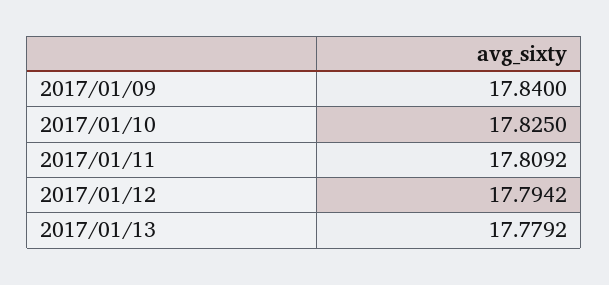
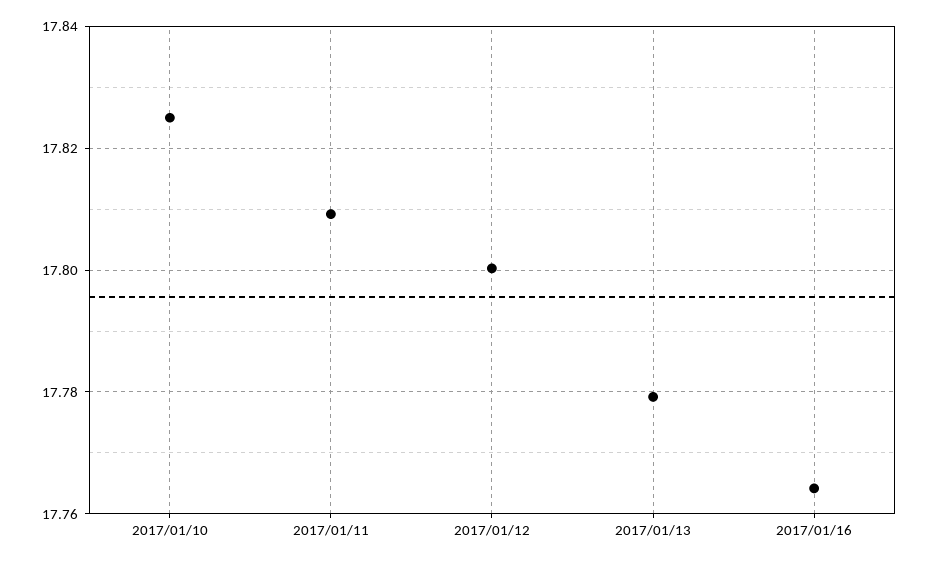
2017/01/09: 17.84 -> none
2017/01/12: 17.7942 -> 17.8
2017/01/16: none -> 17.764

